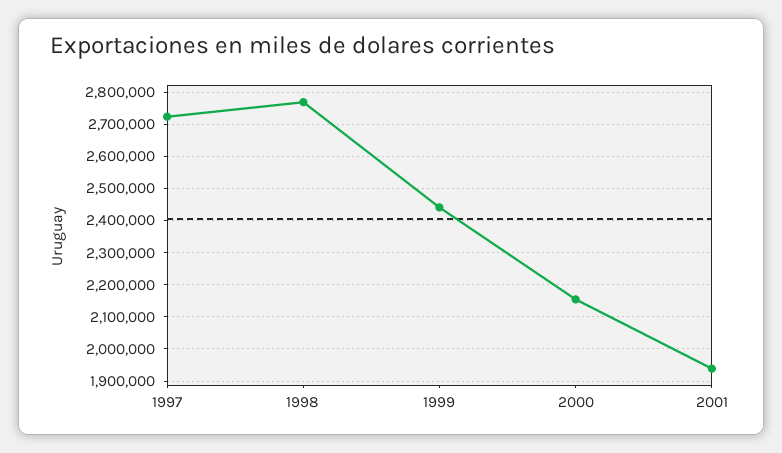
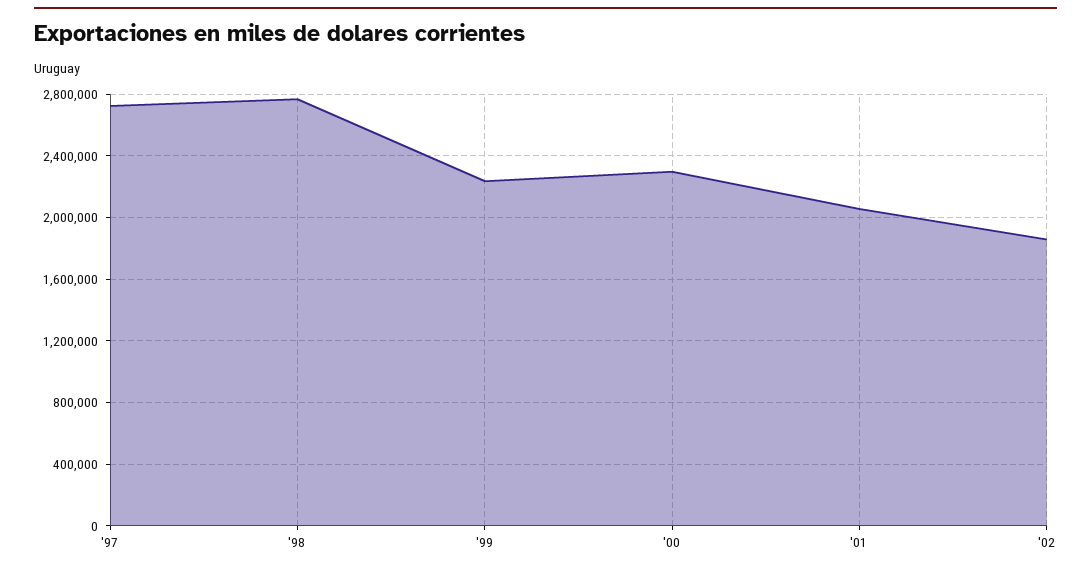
1999: 2440000 -> 2250000
2000: 2160000 -> 2300000
2001: 1940000 -> 2050000
'02: none -> 1850000

